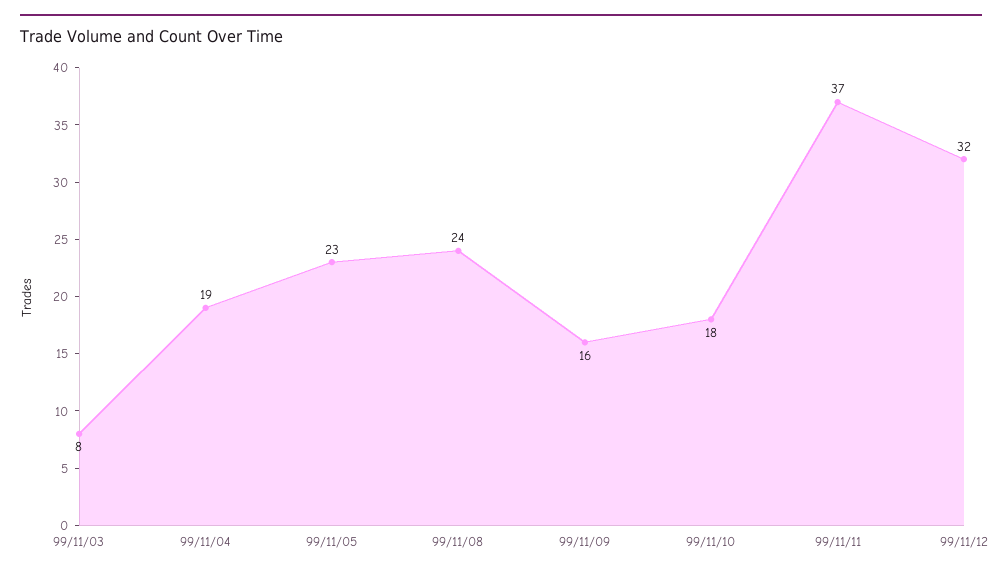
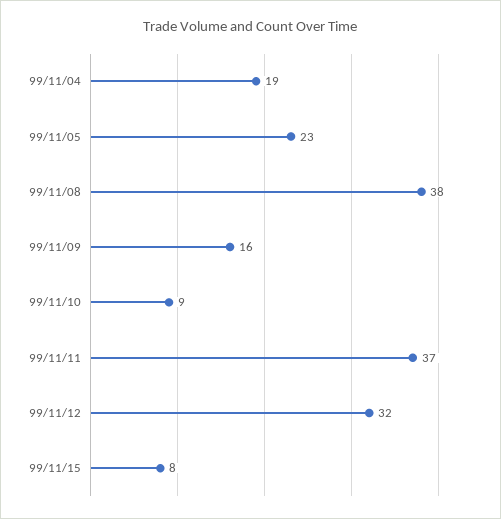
99/11/03: 8 -> none
99/11/08: 24 -> 38
99/11/10: 18 -> 9
99/11/15: none -> 8

